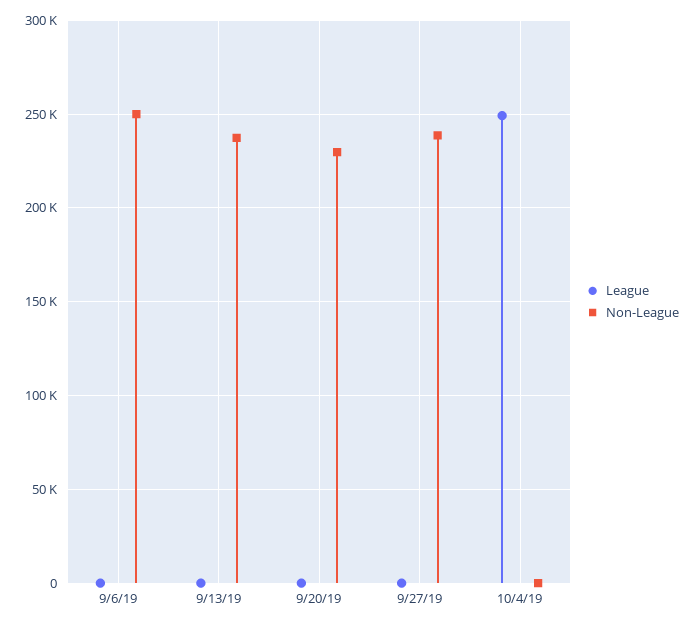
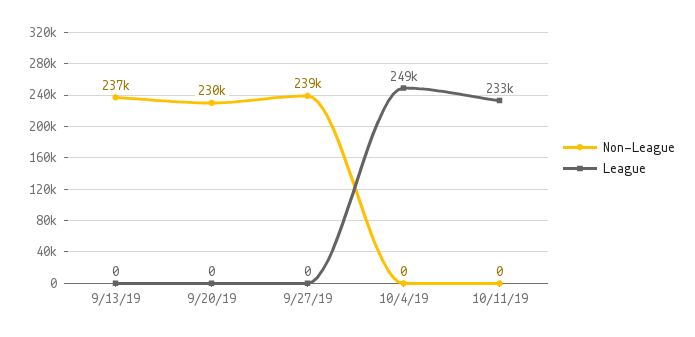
League, 9/6/19: 0 -> none
Non-League, 9/6/19: 250000 -> none
Non-League, 10/11/19: none -> 0
League, 10/11/19: none -> 233000

